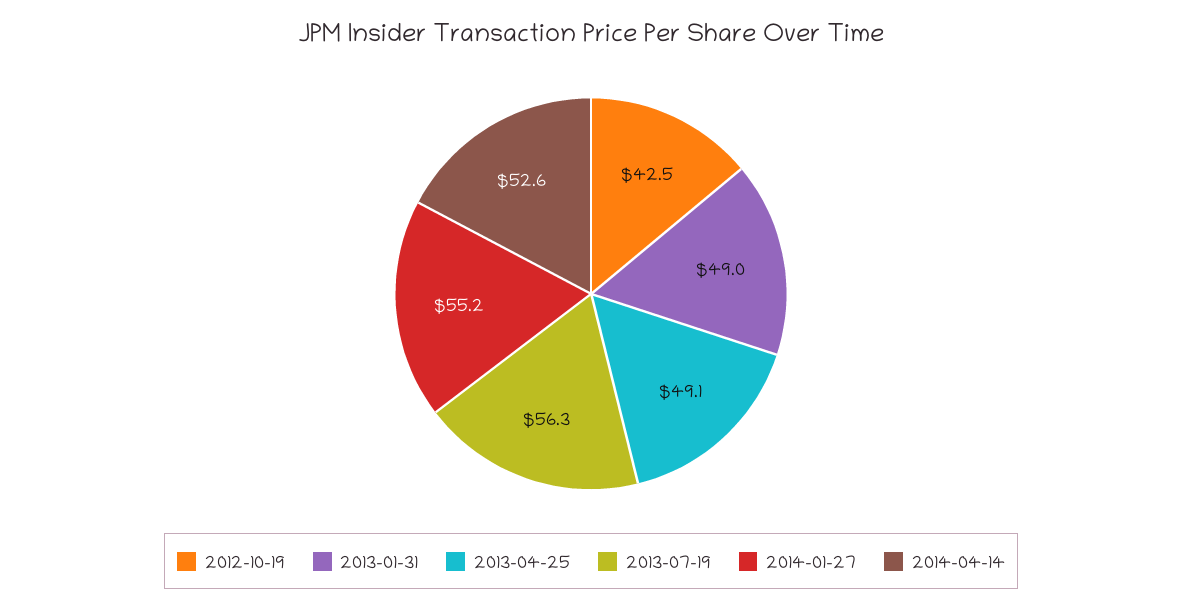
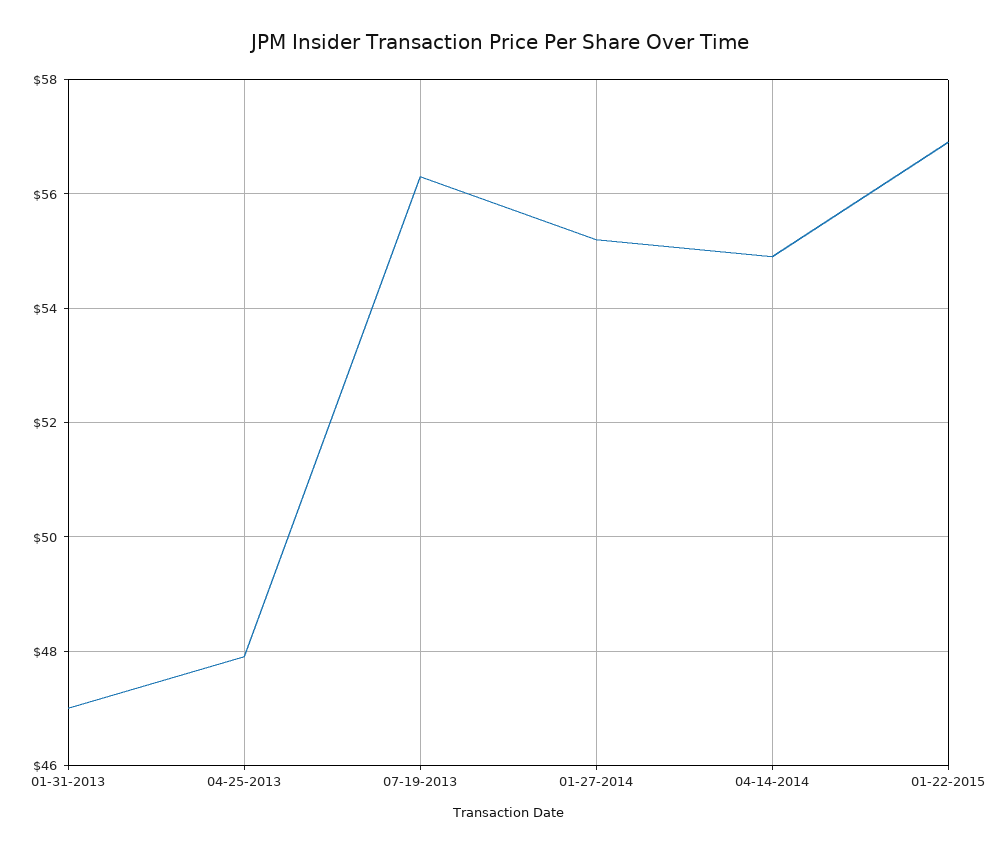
2012-10-19: 42.5 -> none
2013-01-31: 49 -> 47
2013-04-25: 49.1 -> 48
2014-04-14: 52.6 -> 55
01-22-2015: none -> 57

